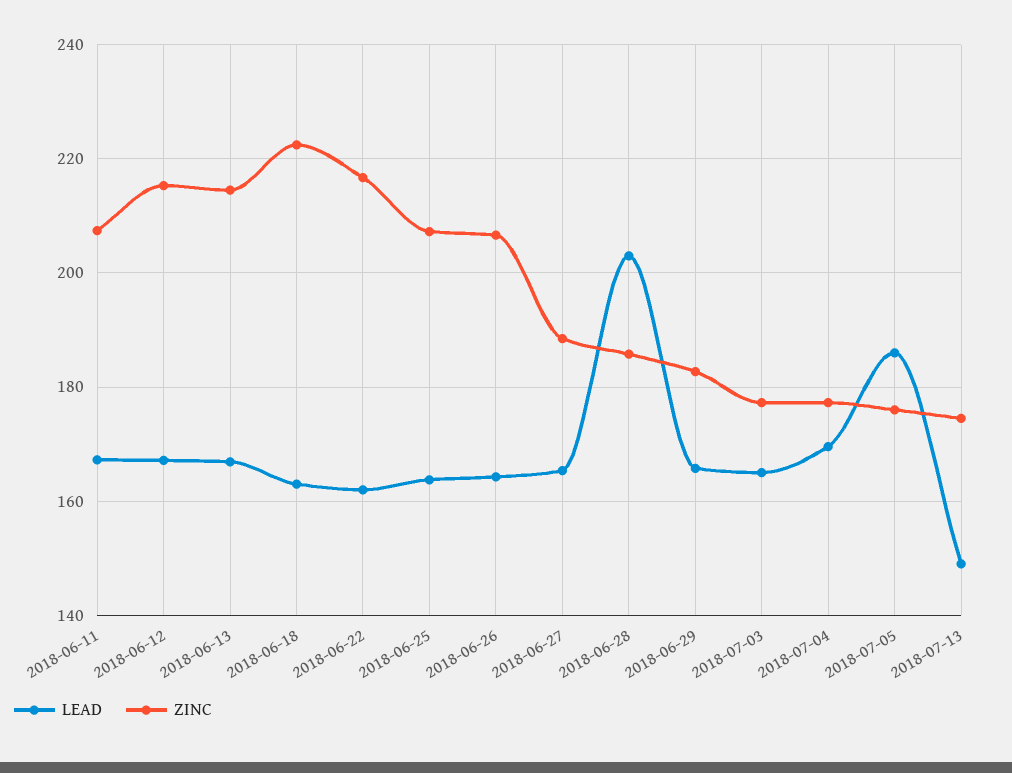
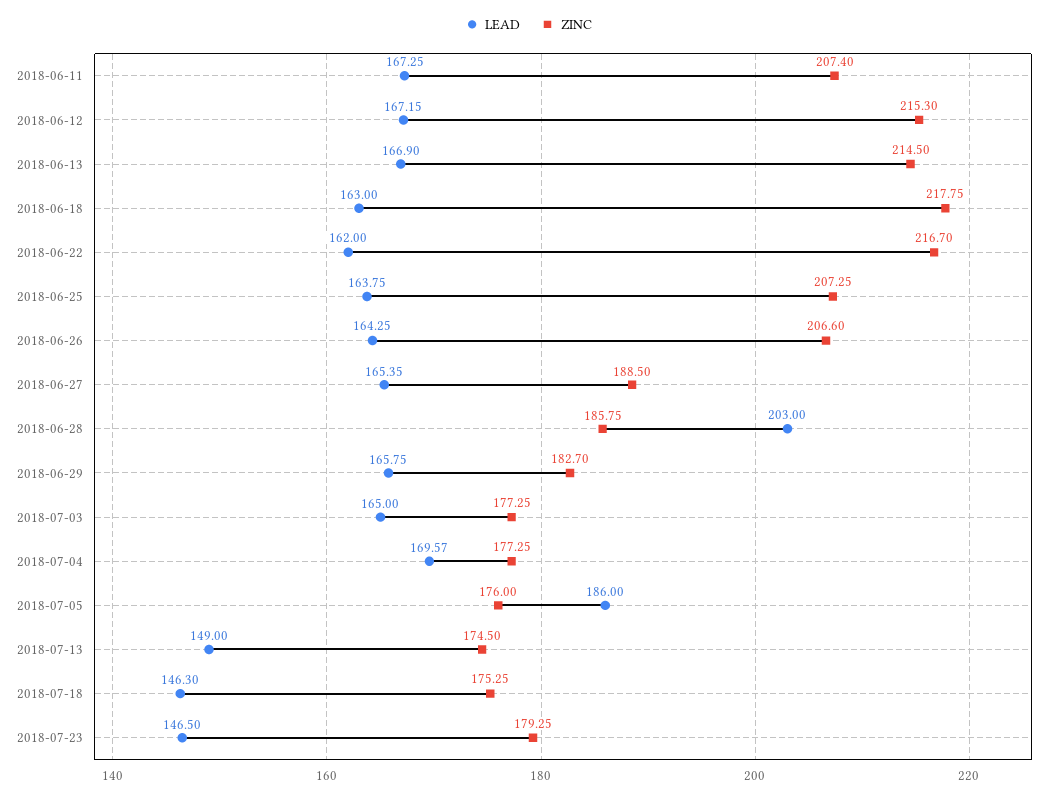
ZINC, 2018-06-18: 222 -> 217.75
LEAD, 2018-07-18: none -> 146.3
ZINC, 2018-07-18: none -> 175.25
LEAD, 2018-07-23: none -> 146.5
ZINC, 2018-07-23: none -> 179.25

